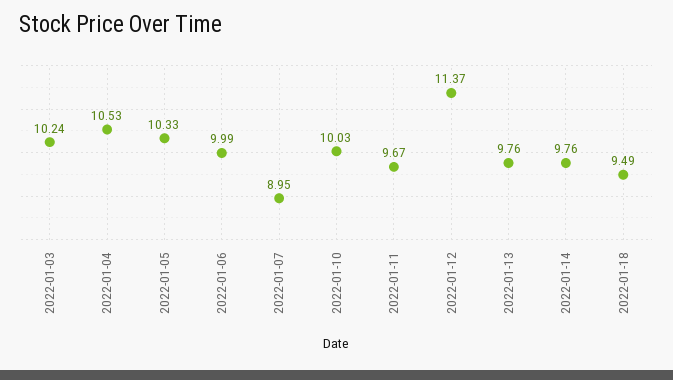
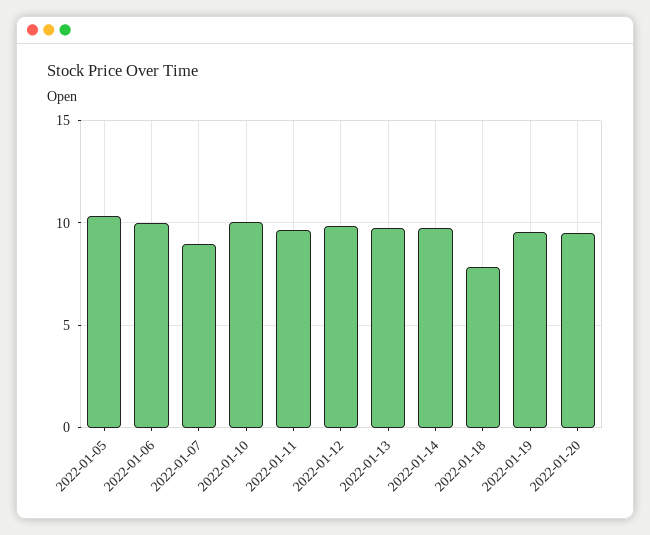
2022-01-03: 10.24 -> none
2022-01-04: 10.53 -> none
2022-01-12: 11.37 -> 10
2022-01-18: 9.49 -> 8
2022-01-19: none -> 9.5
2022-01-20: none -> 9.5

